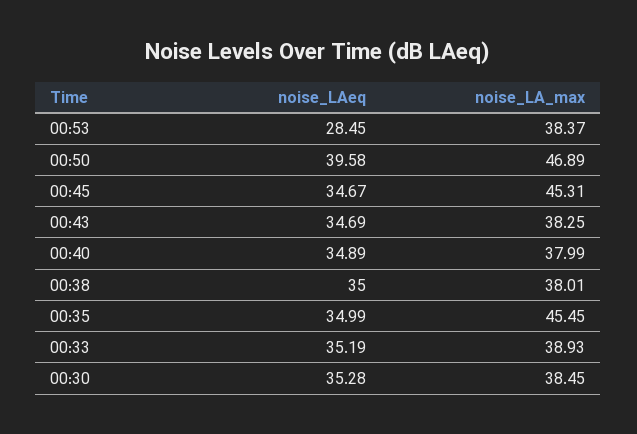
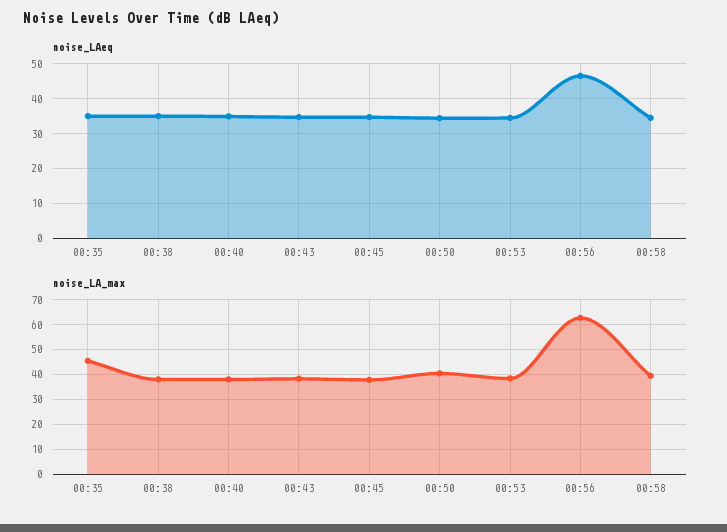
noise_LAeq, 00:53: 28.45 -> 34
noise_LAeq, 00:50: 39.58 -> 34
noise_LA_max, 00:50: 46.89 -> 40
noise_LA_max, 00:45: 45.31 -> 37.5
noise_LAeq, 00:33: 35.19 -> none
noise_LA_max, 00:33: 38.93 -> none
noise_LAeq, 00:30: 35.28 -> none
noise_LA_max, 00:30: 38.45 -> none
noise_LAeq, 00:56: none -> 46
noise_LAeq, 00:58: none -> 34
noise_LA_max, 00:56: none -> 62.5
noise_LA_max, 00:58: none -> 40

